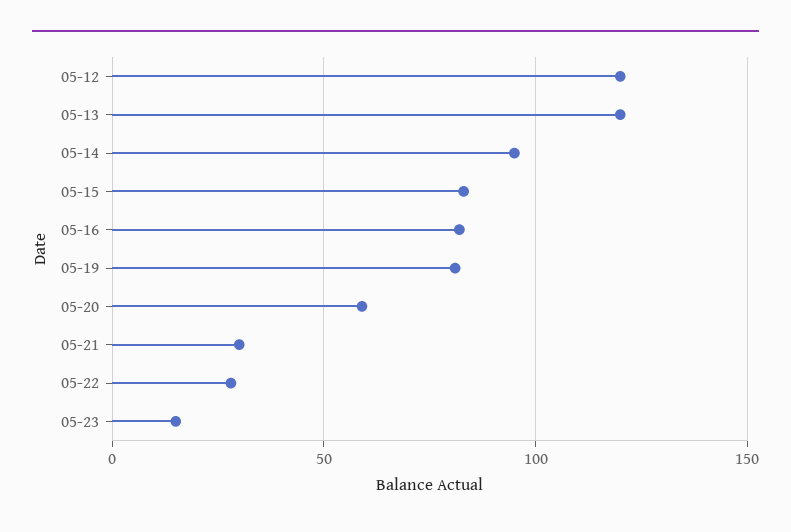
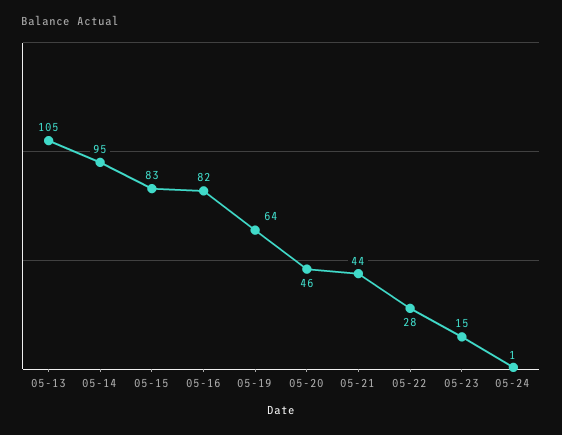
05-12: 120 -> none
05-13: 120 -> 105
05-19: 80 -> 64
05-20: 60 -> 46
05-21: 30 -> 44
05-24: none -> 1

